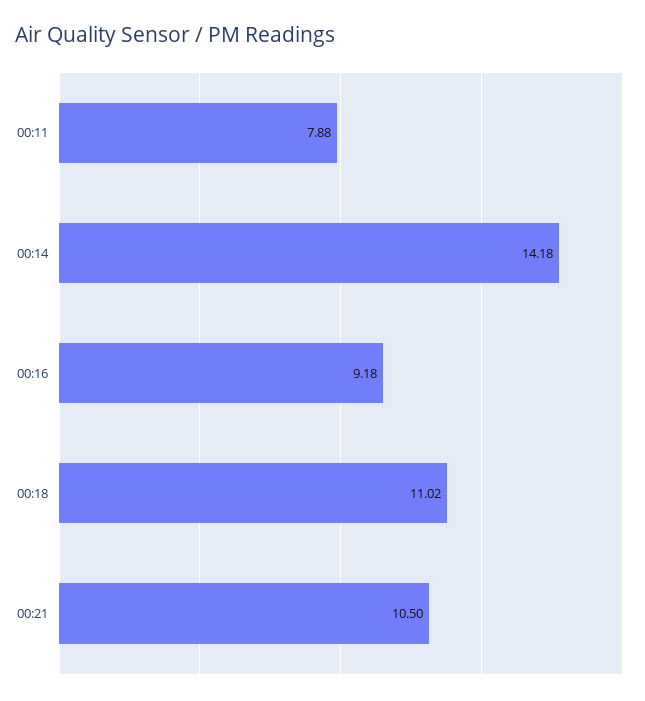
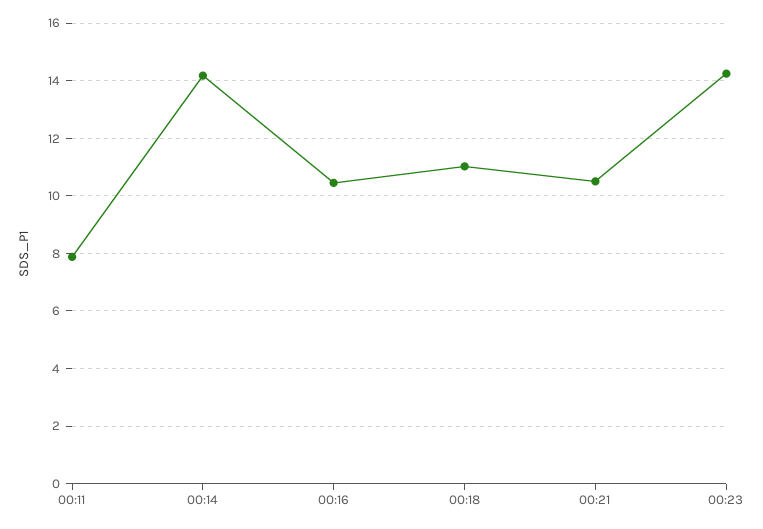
00:16: 9.18 -> 10.5
00:23: none -> 14.25

